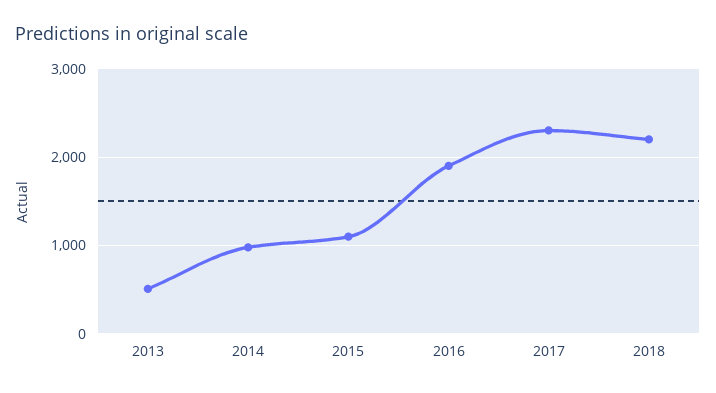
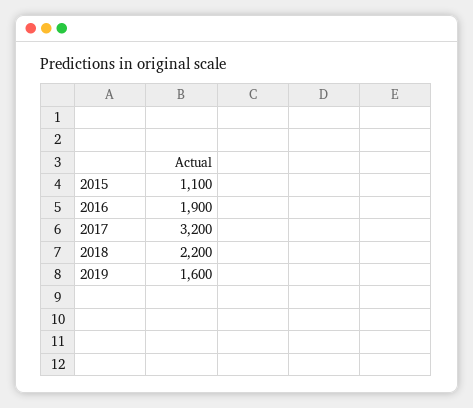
2013: 500 -> none
2014: 1000 -> none
2017: 2300 -> 3200
2019: none -> 1600

